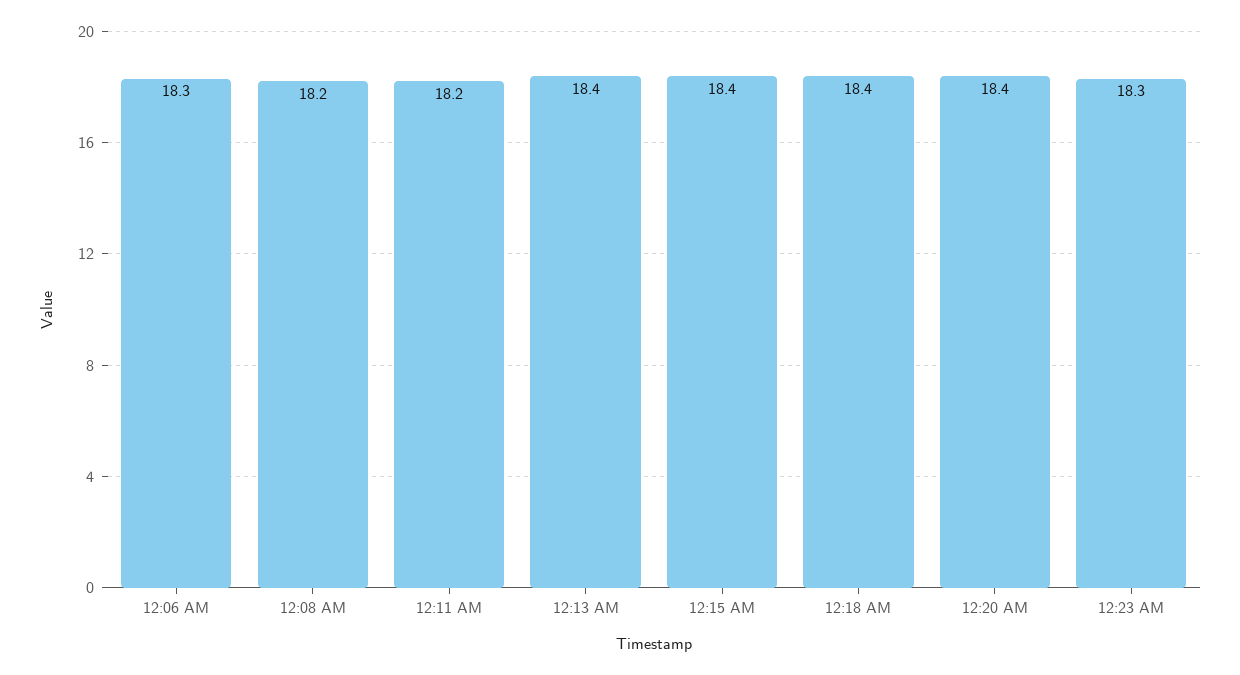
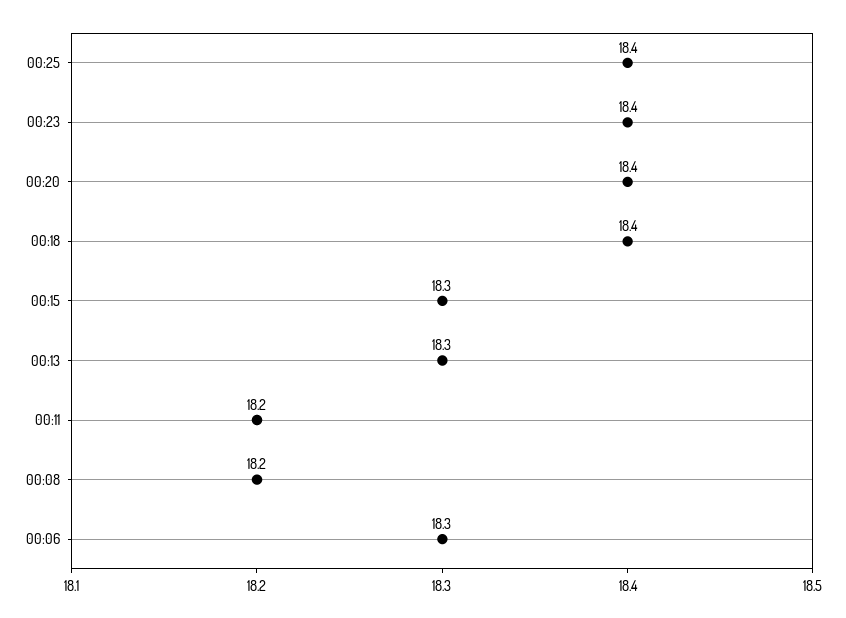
12:13 AM: 18.4 -> 18.3
12:15 AM: 18.4 -> 18.3
12:23 AM: 18.3 -> 18.4
00:25: none -> 18.4

